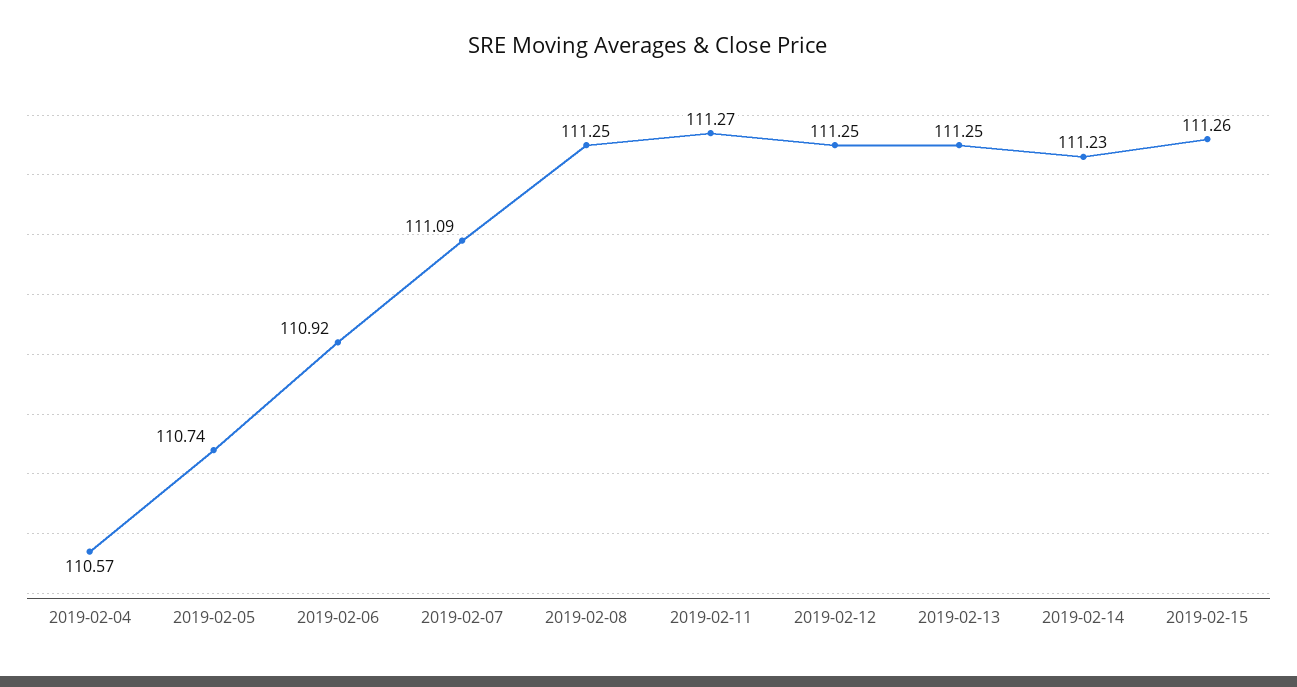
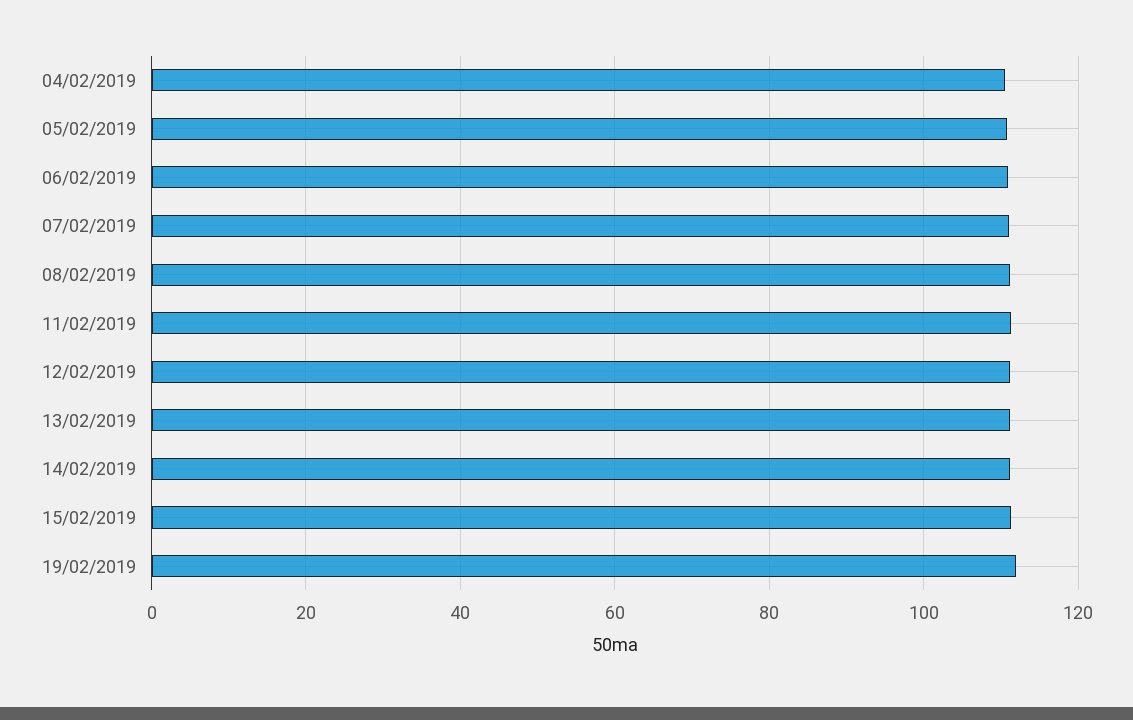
19/02/2019: none -> 112

